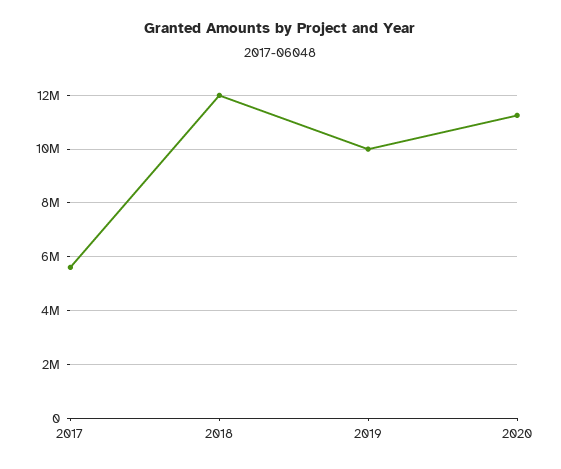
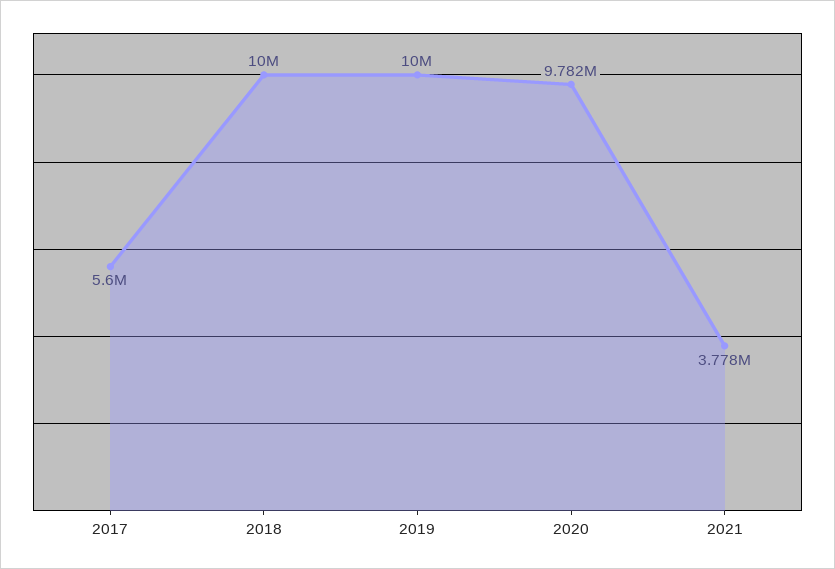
2018: 12000000 -> 10000000
2020: 11250000 -> 9782000
2021: none -> 3778000

